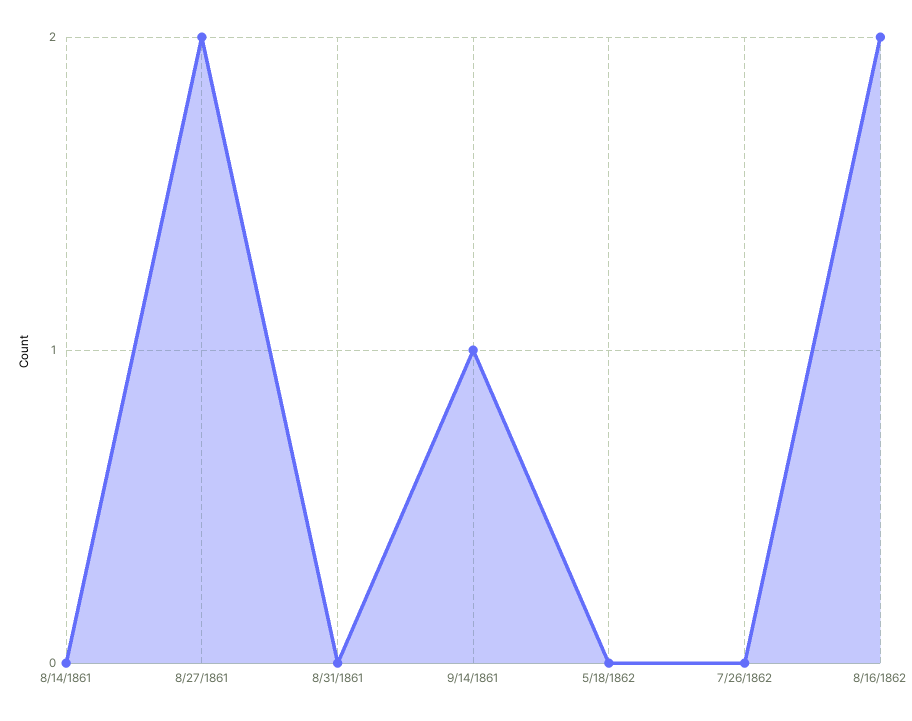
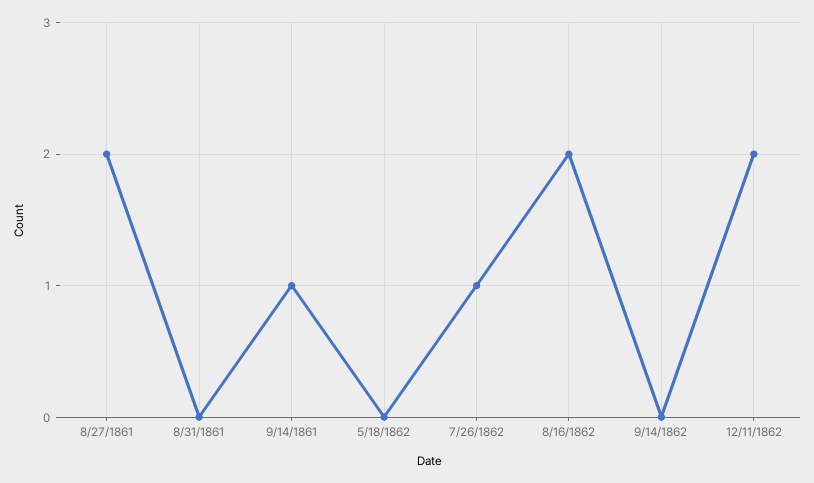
8/14/1861: 0 -> none
7/26/1862: 0 -> 1
9/14/1862: none -> 0
12/11/1862: none -> 2

